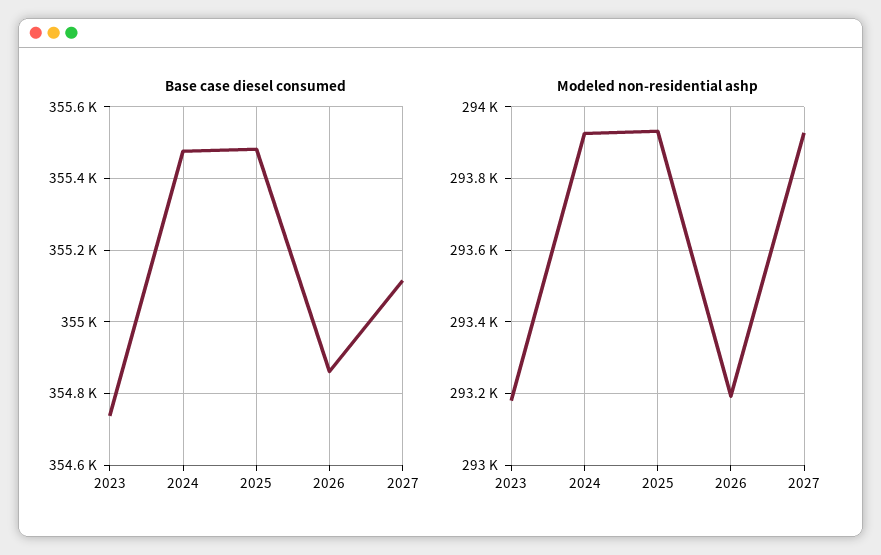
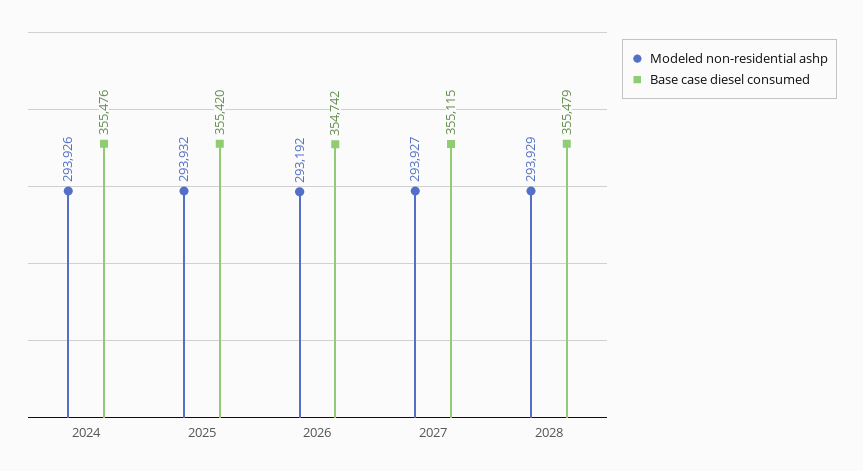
Base case diesel consumed, 2023: 354740 -> none
Base case diesel consumed, 2025: 355480 -> 355420
Base case diesel consumed, 2026: 354860 -> 354742
Modeled non-residential ashp, 2023: 293180 -> none
Modeled non-residential ashp, 2028: none -> 293929
Base case diesel consumed, 2028: none -> 355479

